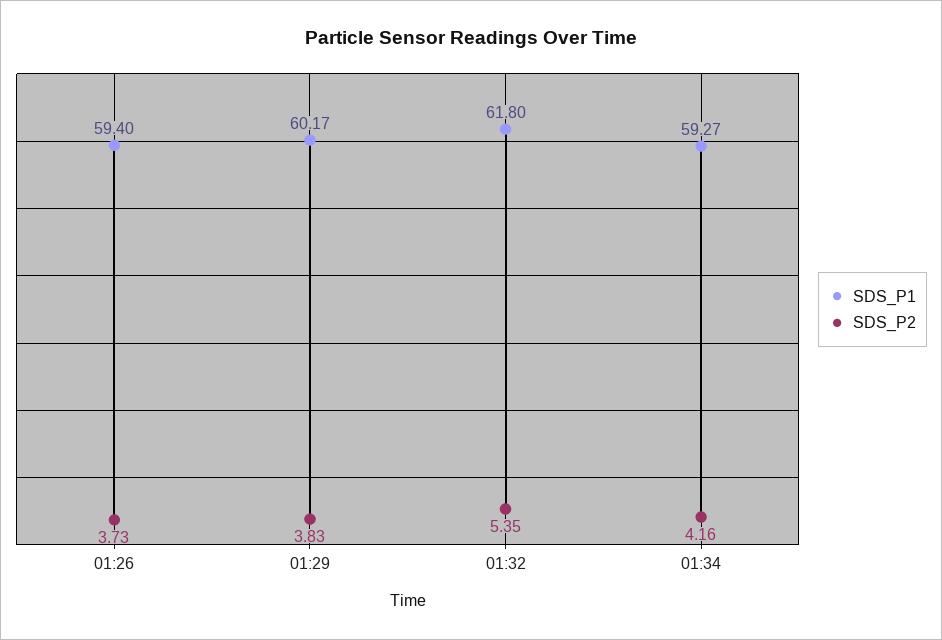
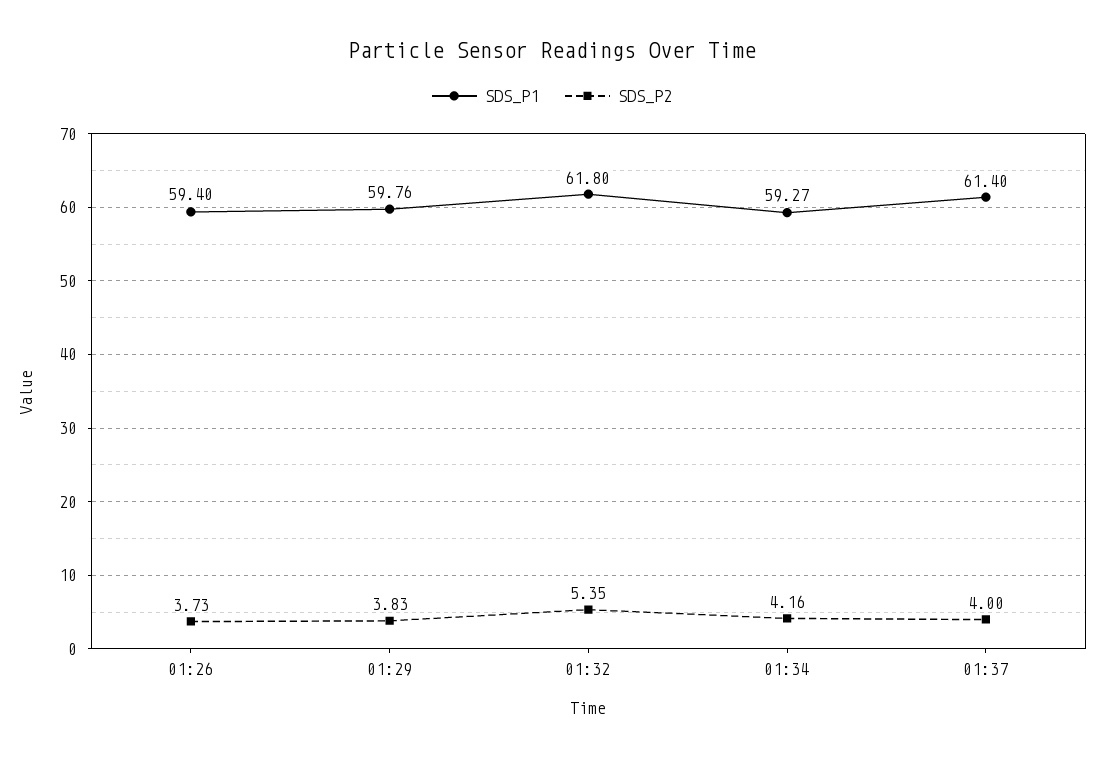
SDS_P1, 01:29: 60.17 -> 59.76
SDS_P1, 01:37: none -> 61.4
SDS_P2, 01:37: none -> 4

